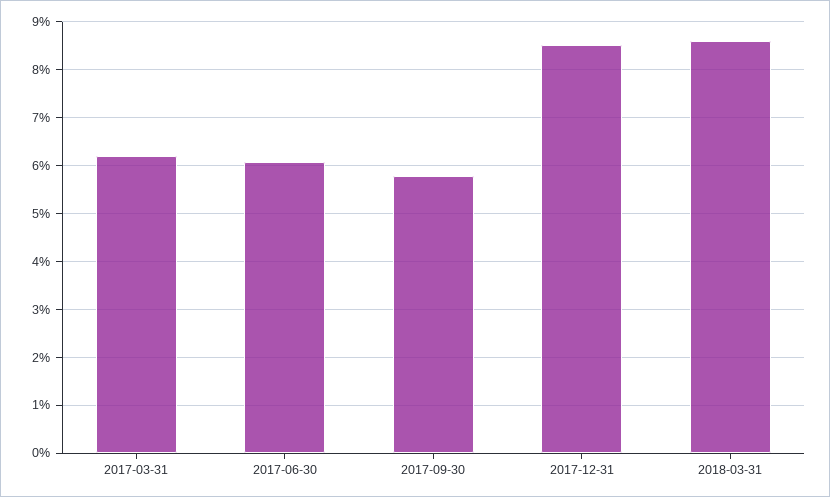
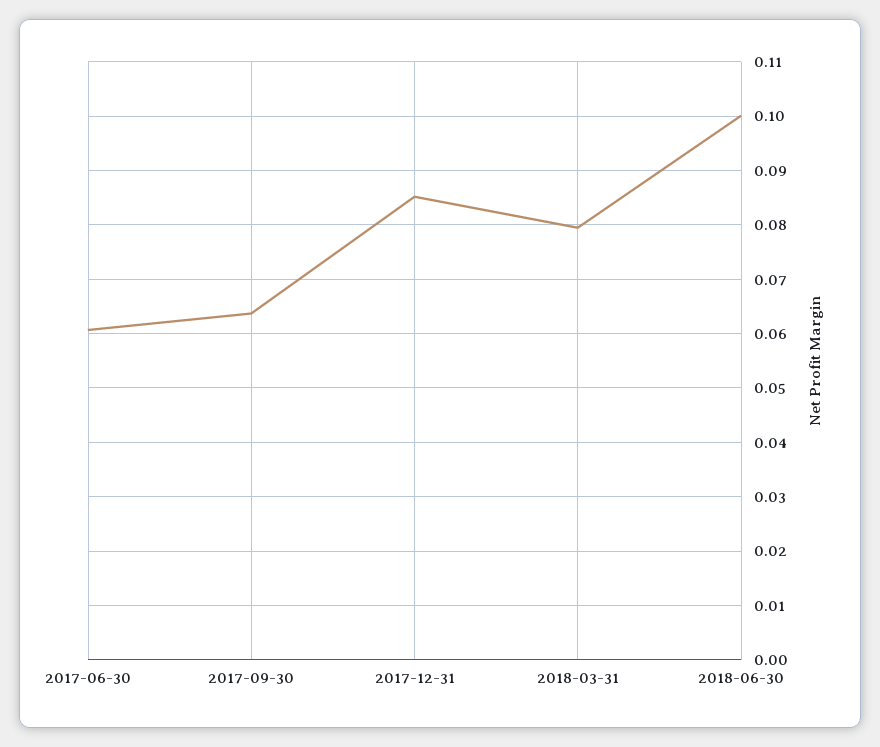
2017-03-31: 0.062 -> none
2017-09-30: 0.058 -> 0.064
2018-03-31: 0.086 -> 0.08
2018-06-30: none -> 0.1

